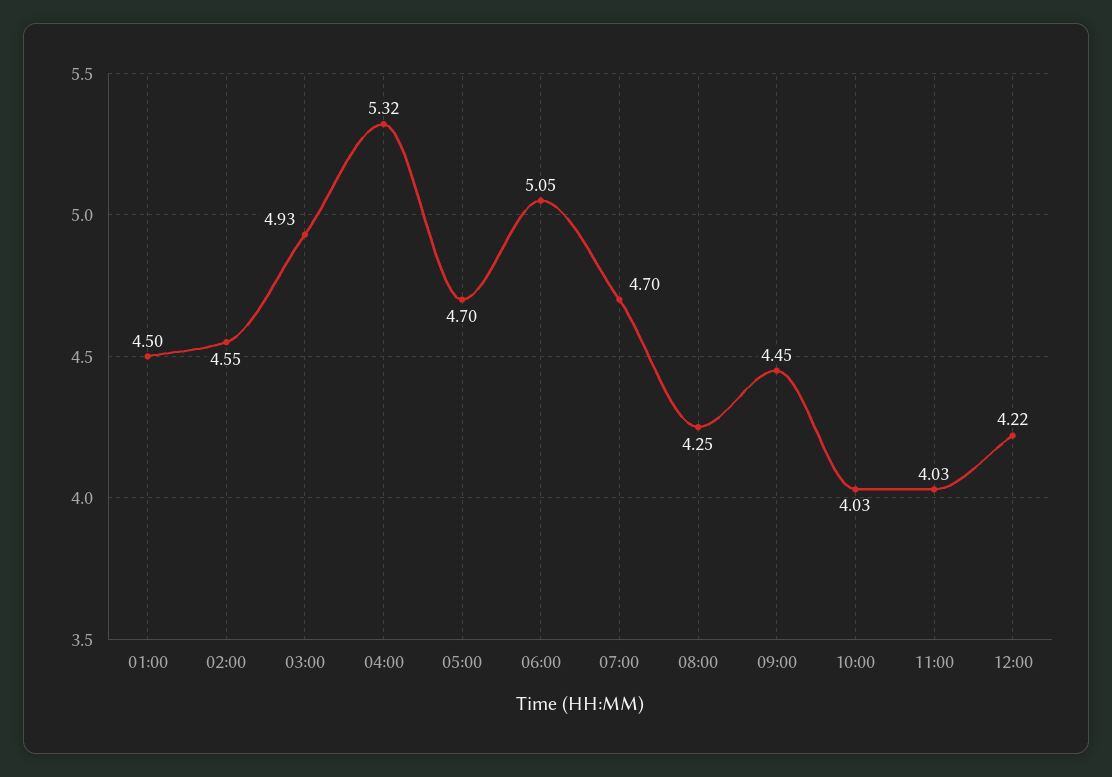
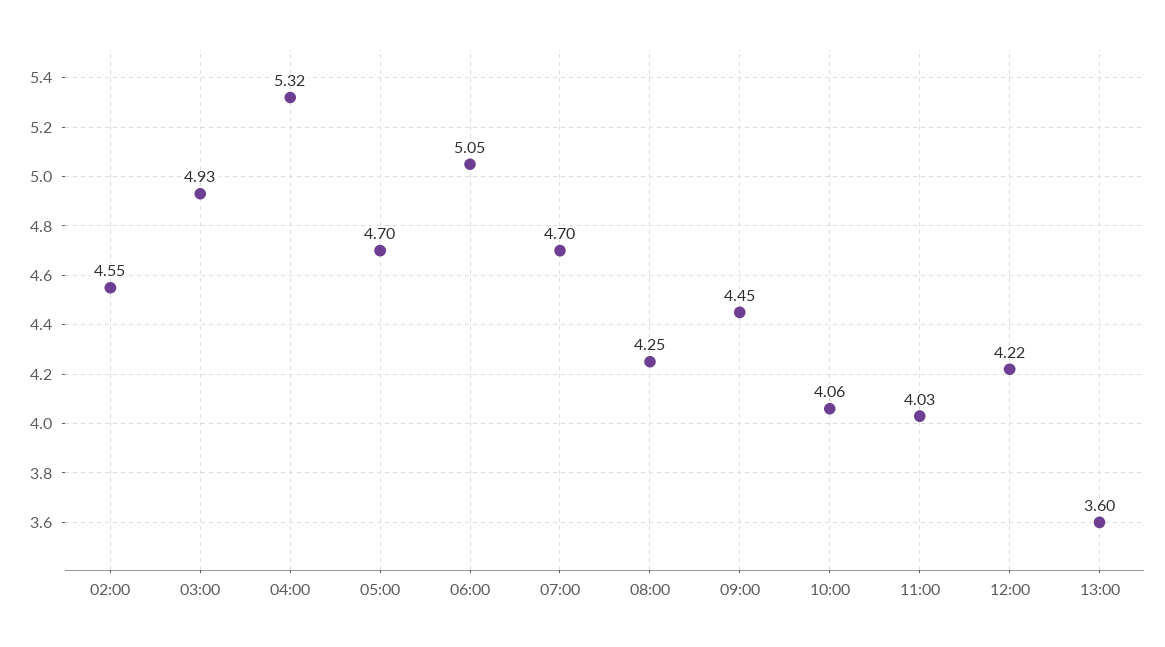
01:00: 4.5 -> none
10:00: 4.03 -> 4.06
13:00: none -> 3.6

